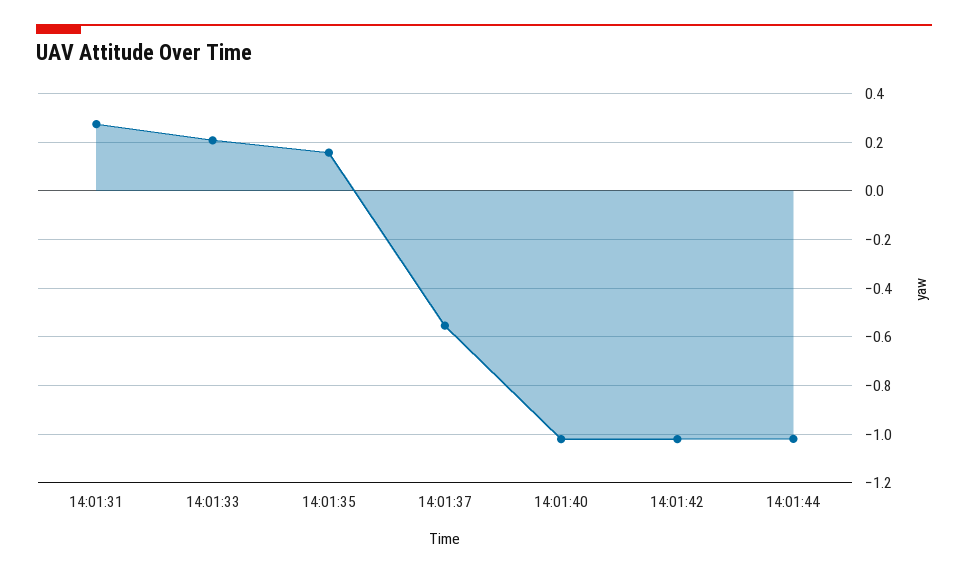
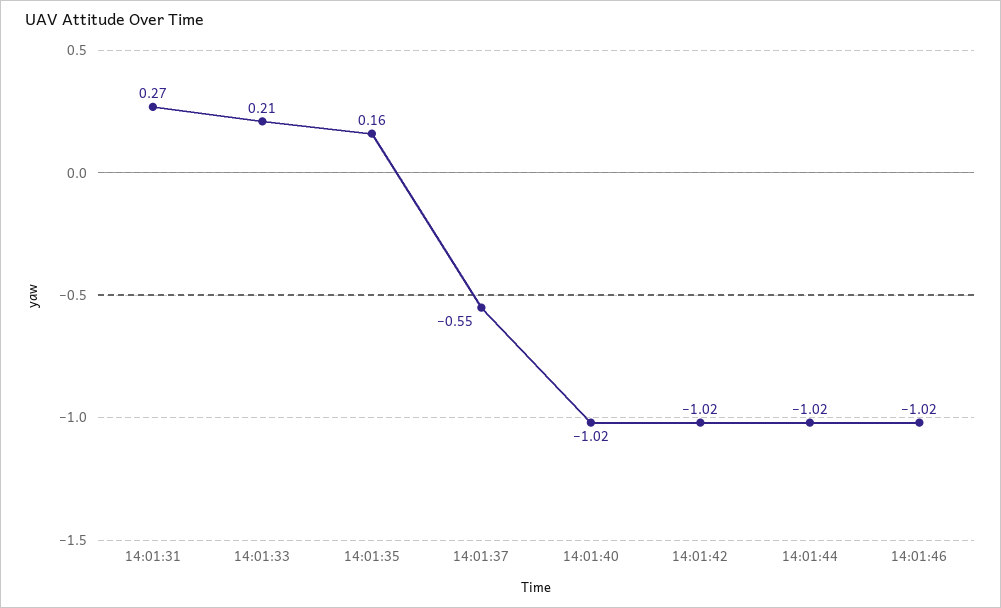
14:01:46: none -> -1.02

